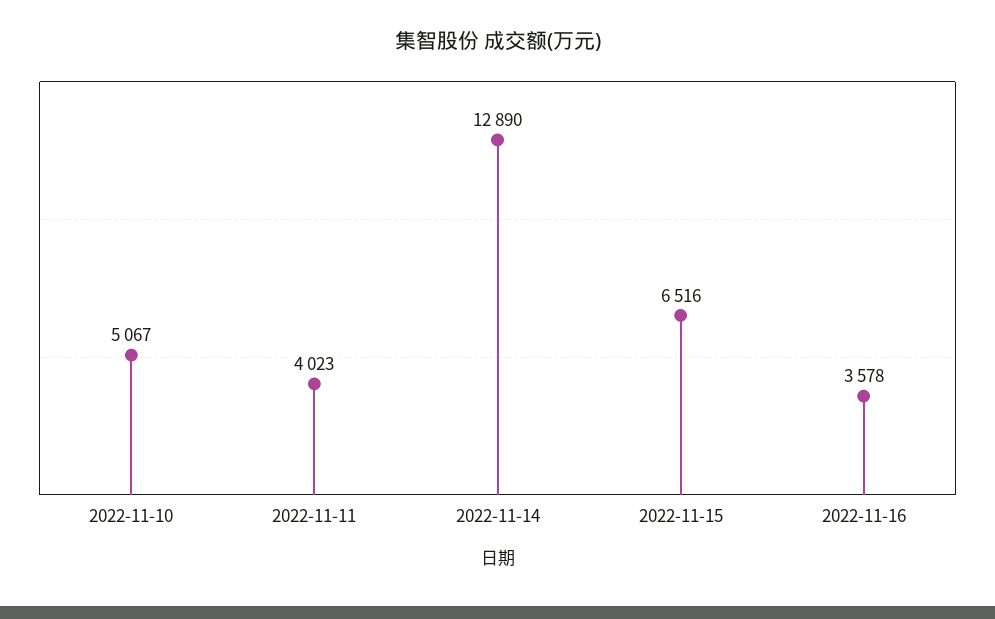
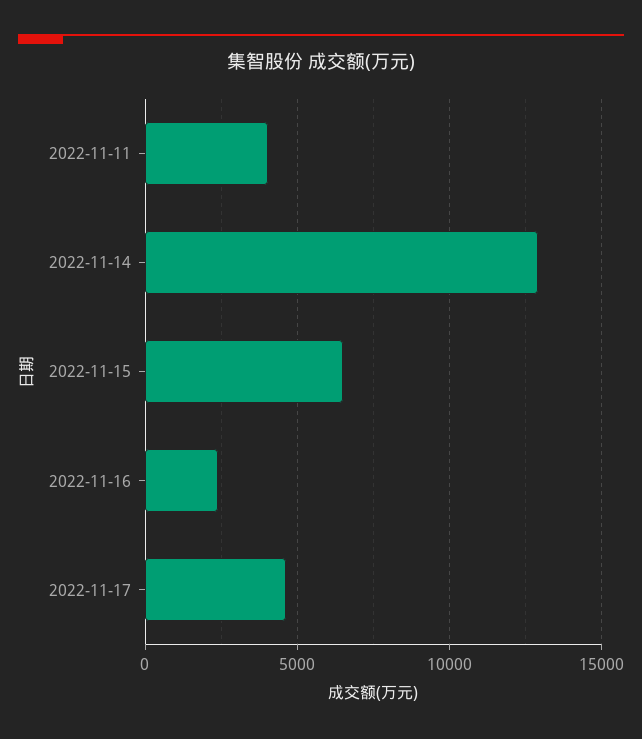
2022-11-10: 5067 -> none
2022-11-16: 3578 -> 2500
2022-11-17: none -> 4500

